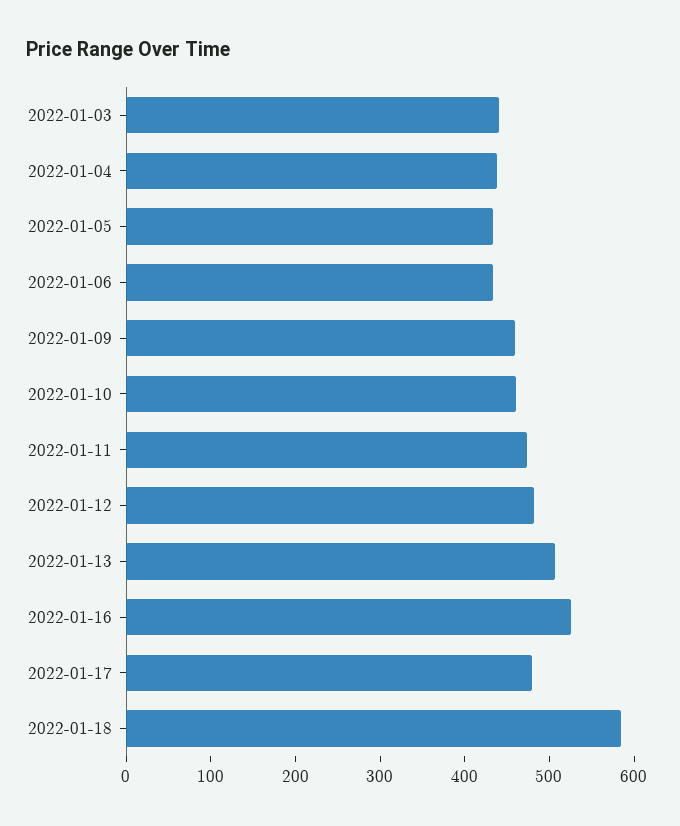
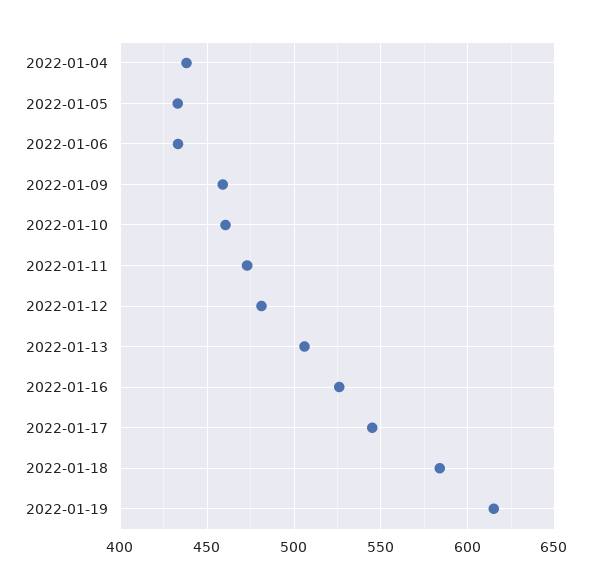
2022-01-03: 440 -> none
2022-01-17: 480 -> 545
2022-01-19: none -> 615

